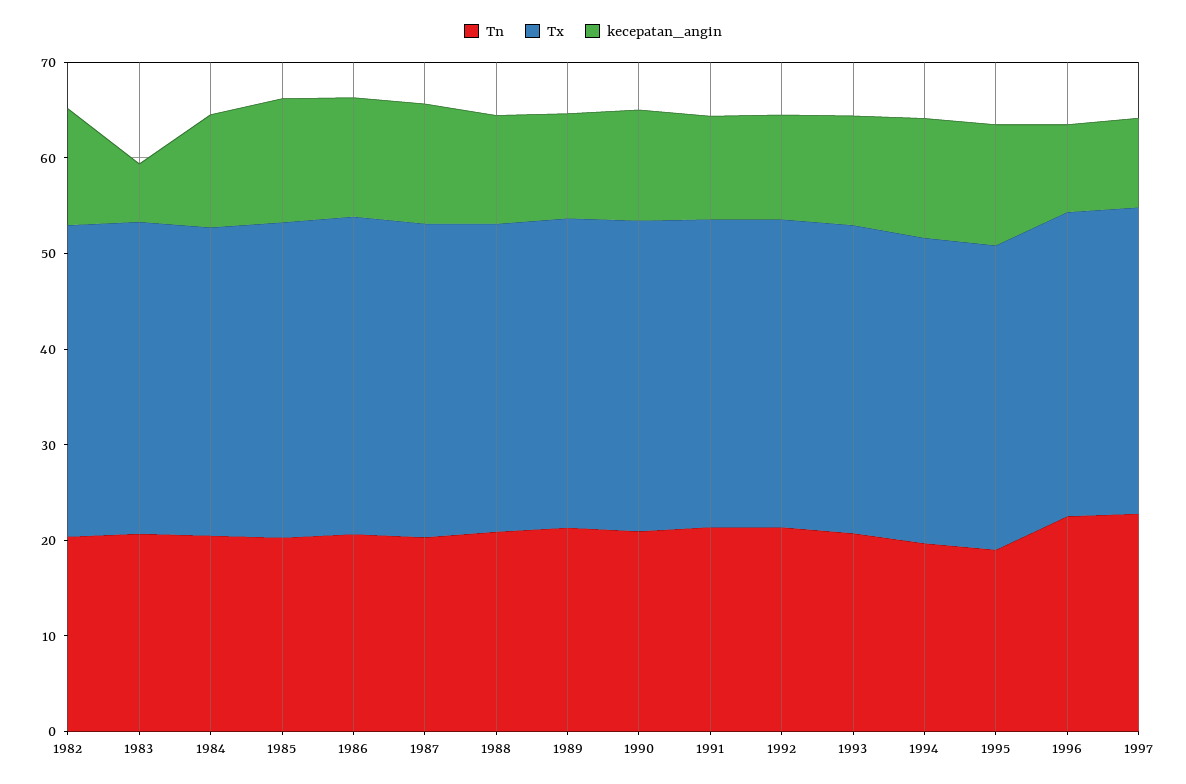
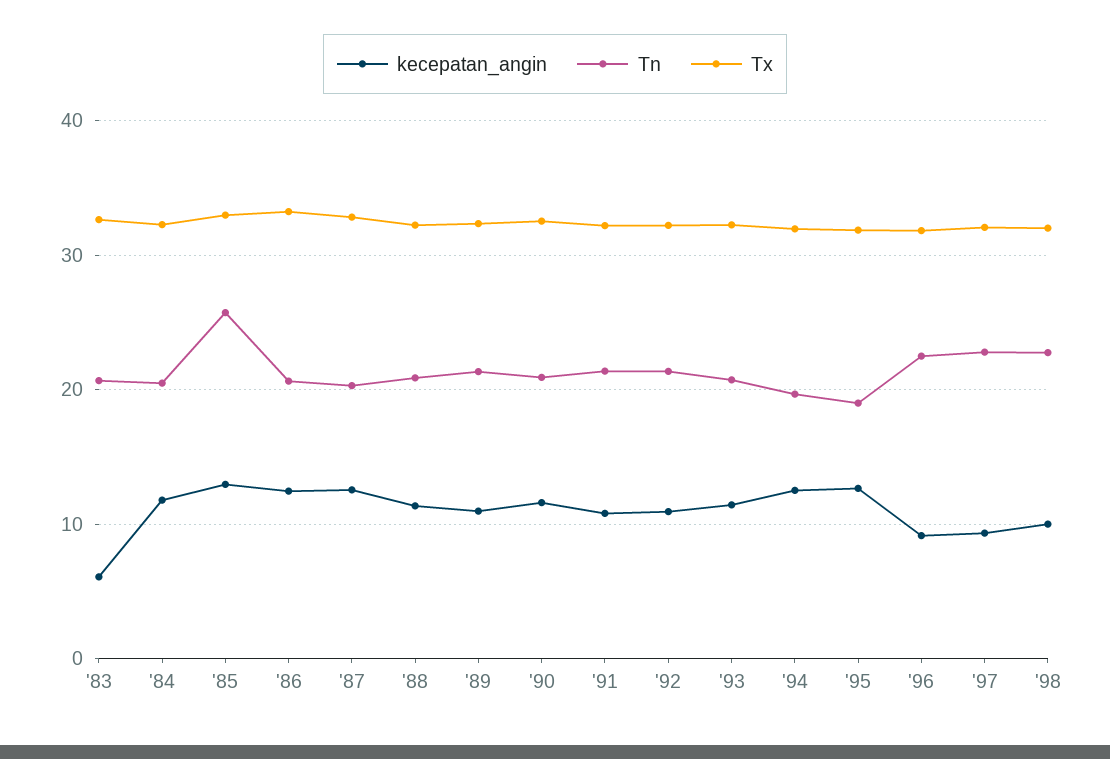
Tn, 1982: 20 -> none
Tx, 1982: 32 -> none
kecepatan_angin, 1982: 12 -> none
Tn, 1985: 20 -> 26
kecepatan_angin, '98: none -> 10
Tn, '98: none -> 23
Tx, '98: none -> 32

